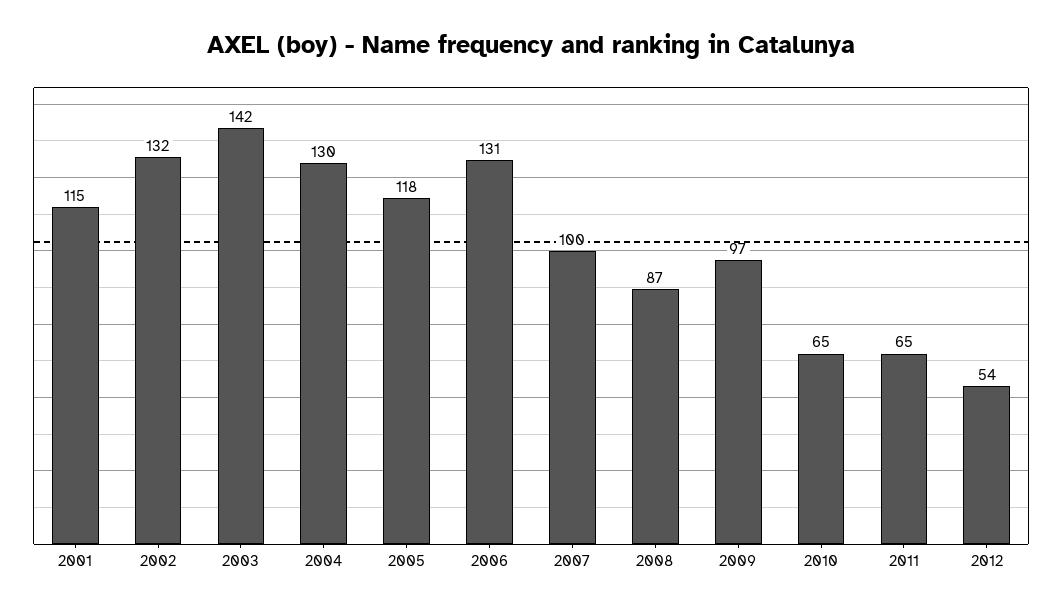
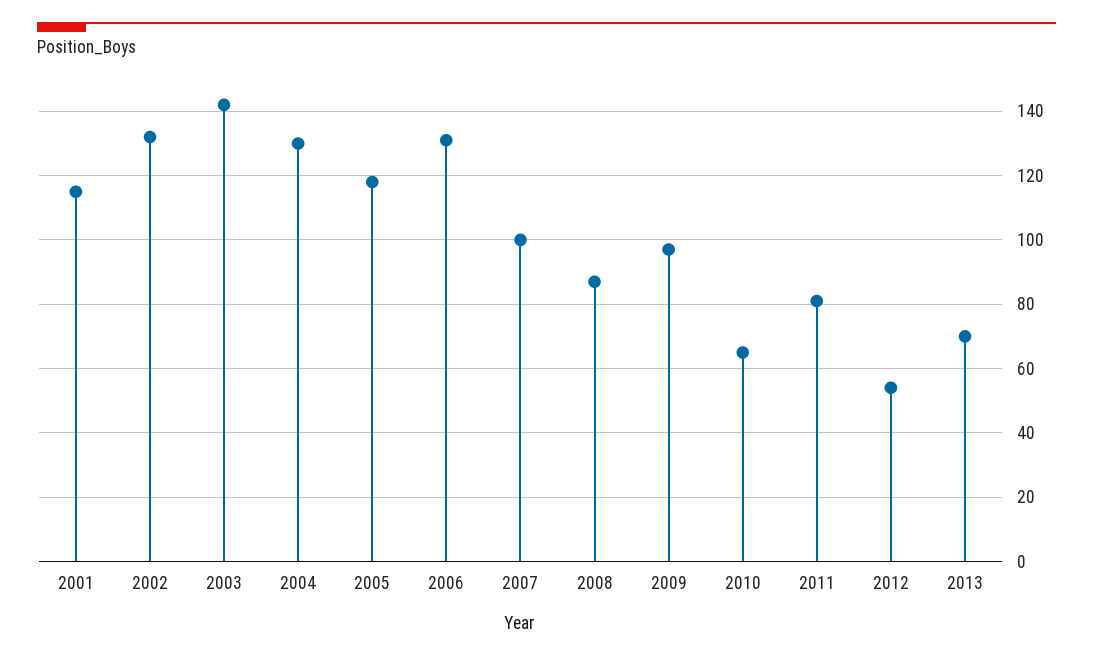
2011: 65 -> 80
2013: none -> 70

